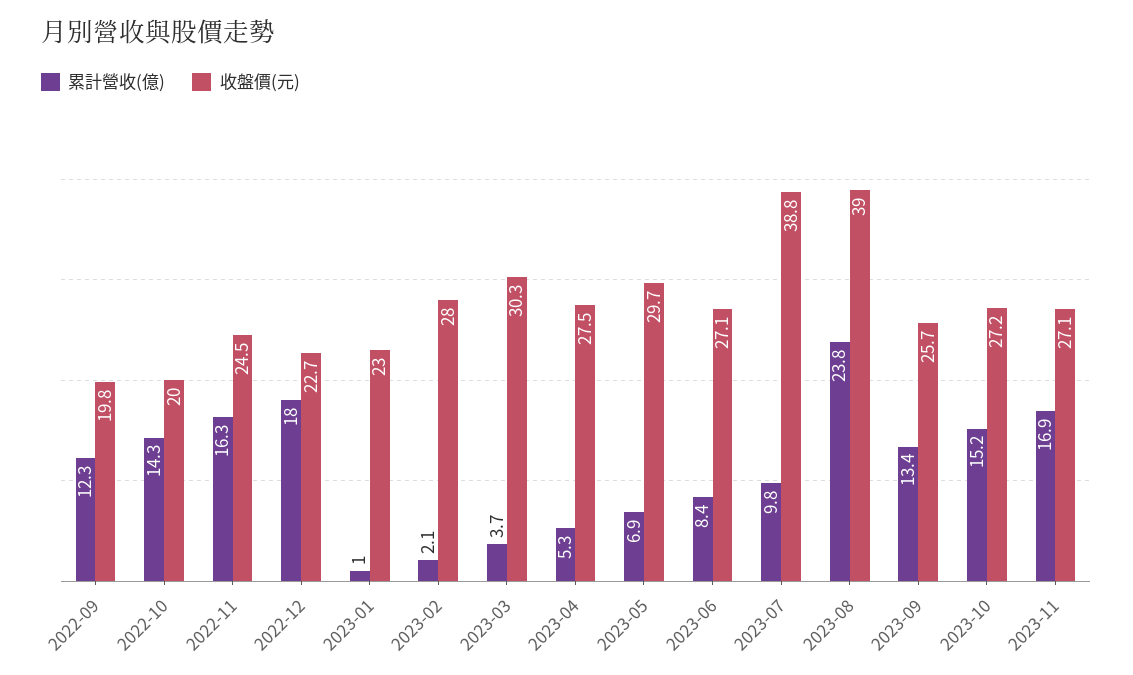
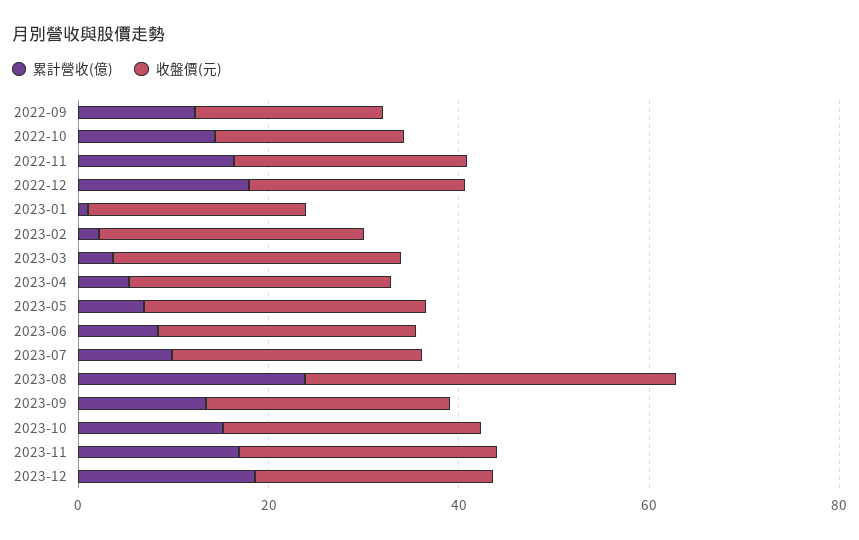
收盤價(元), 2023-07: 38.8 -> 25
累計營收(億), 2023-12: none -> 20
收盤價(元), 2023-12: none -> 25

